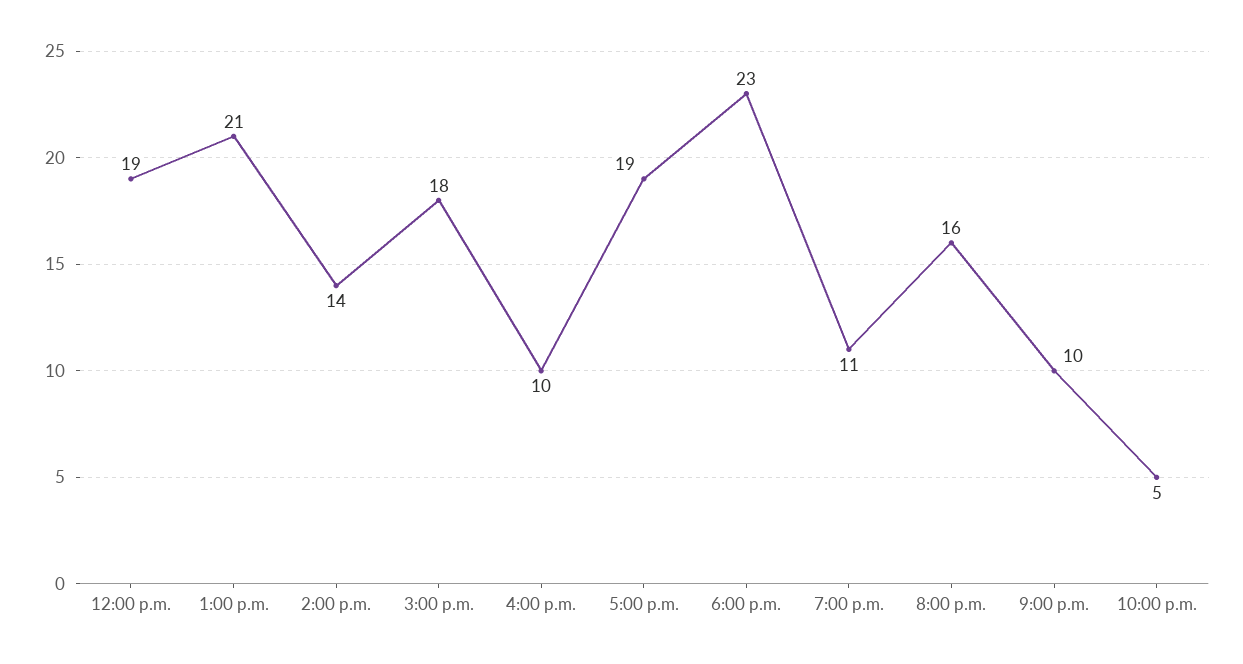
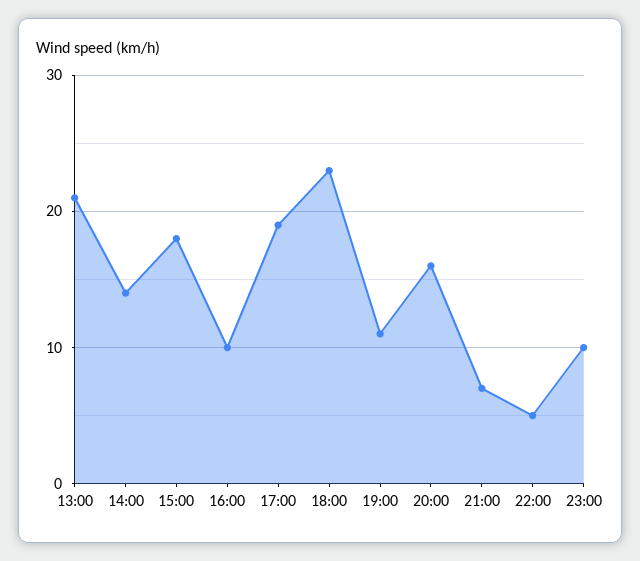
12:00 p.m.: 19 -> none
9:00 p.m.: 10 -> 7
23:00: none -> 10

